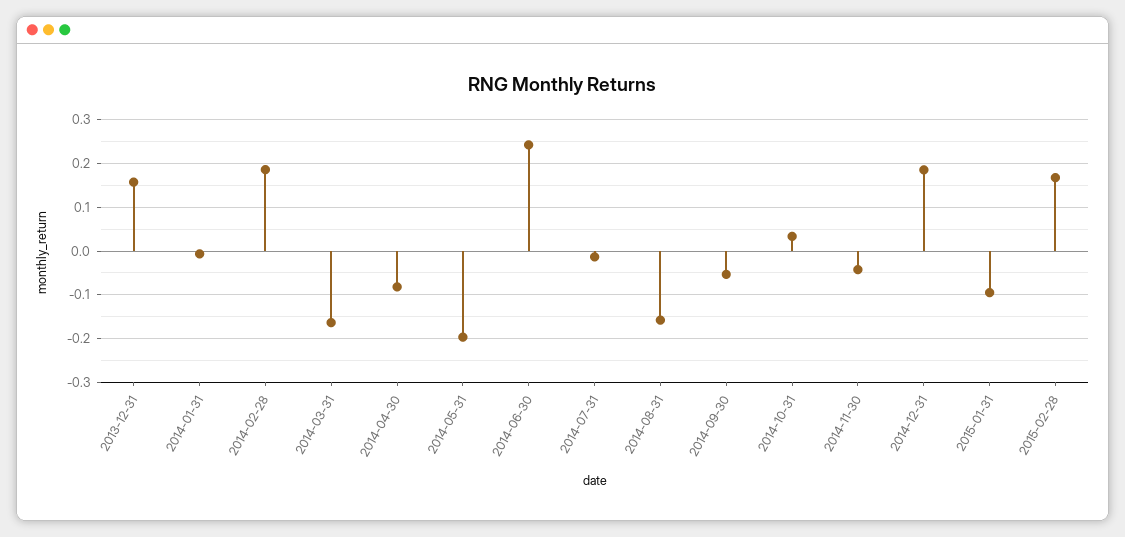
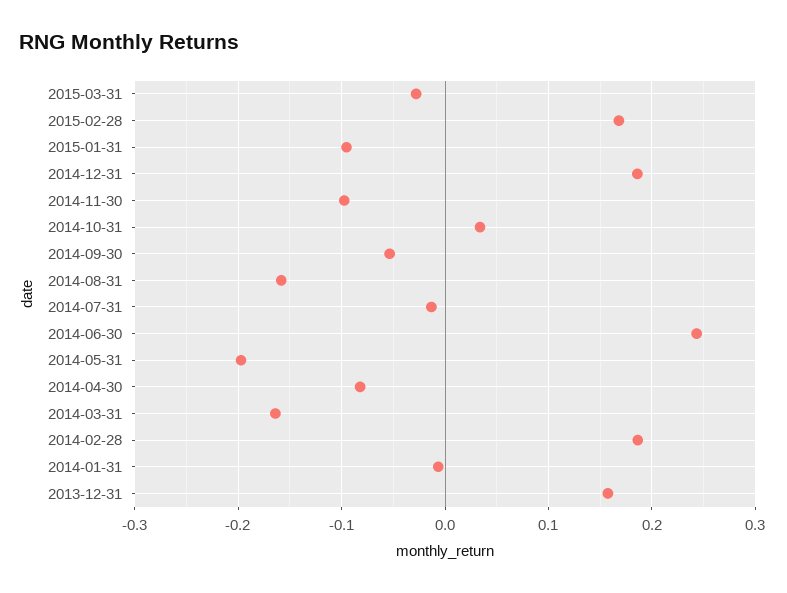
2014-11-30: -0.04 -> -0.1
2015-03-31: none -> -0.03

